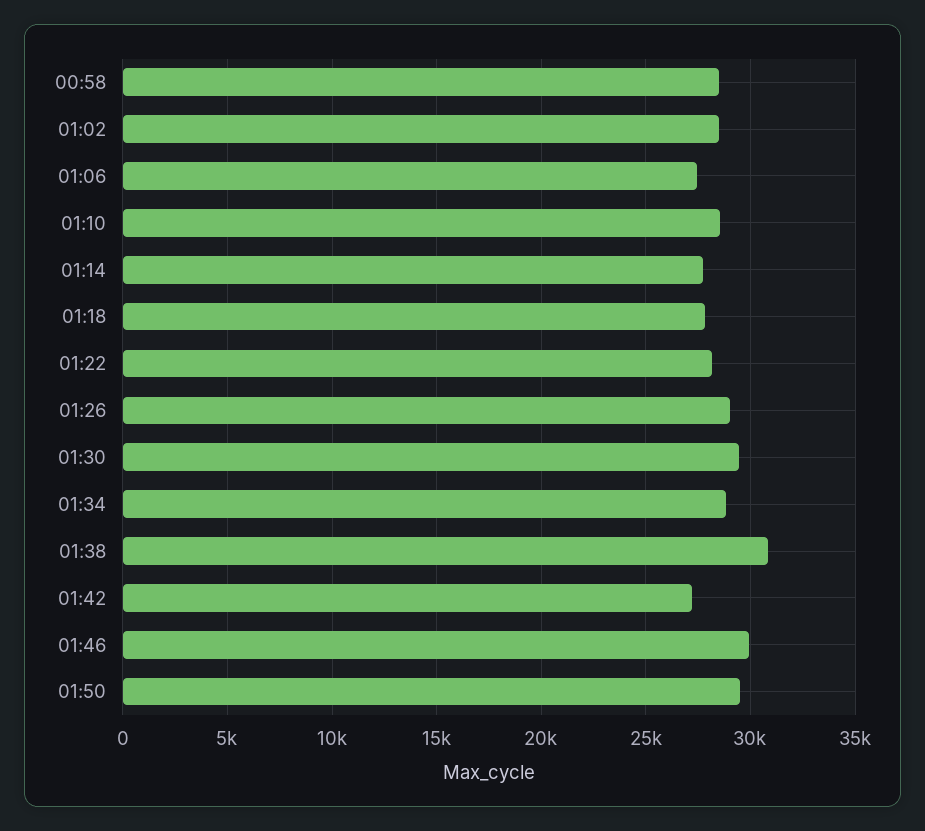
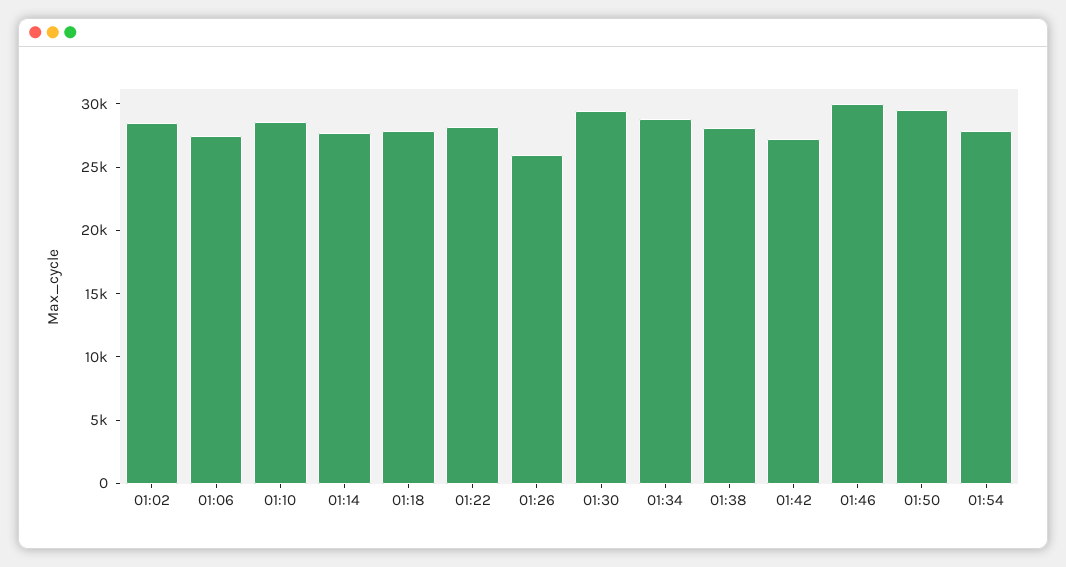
00:58: 28500 -> none
01:26: 29000 -> 26000
01:38: 31000 -> 28000
01:54: none -> 28000

